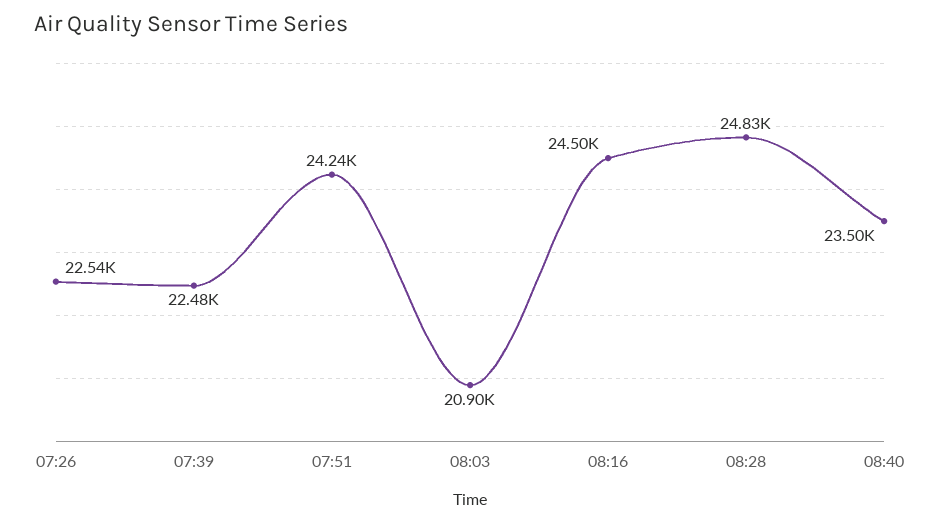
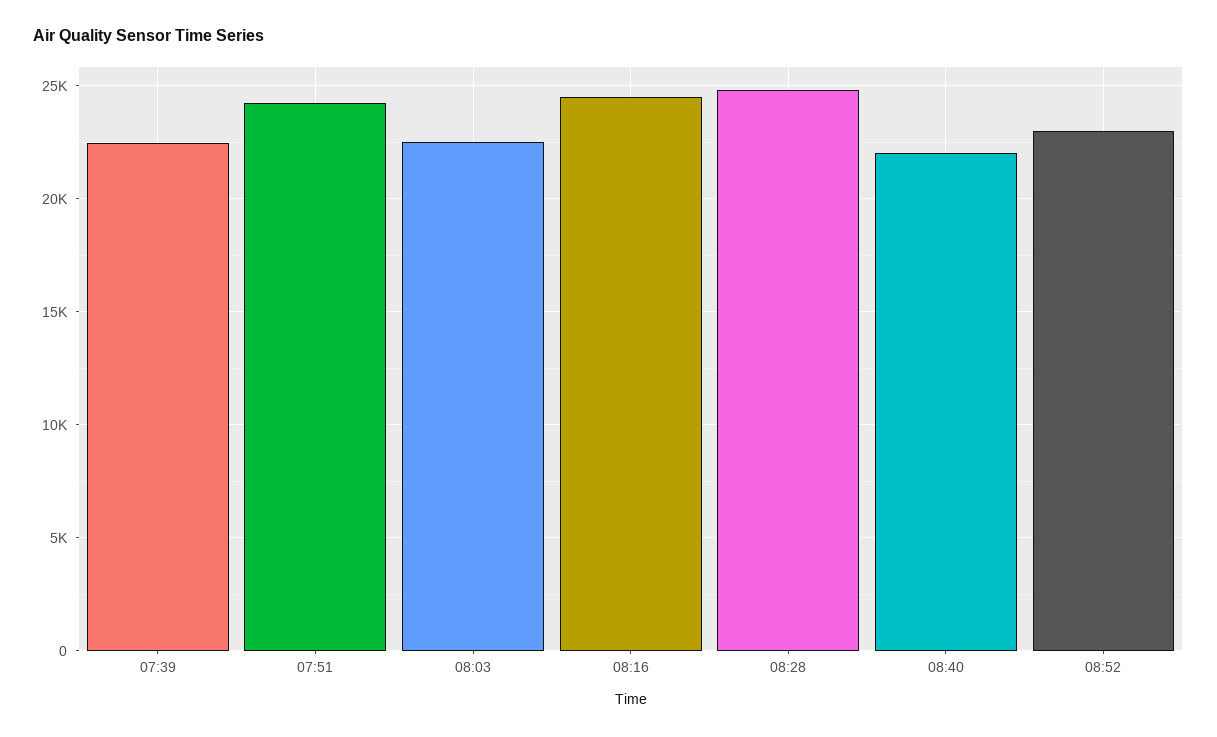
07:26: 22540 -> none
08:03: 20900 -> 22500
08:40: 23500 -> 22000
08:52: none -> 23000

